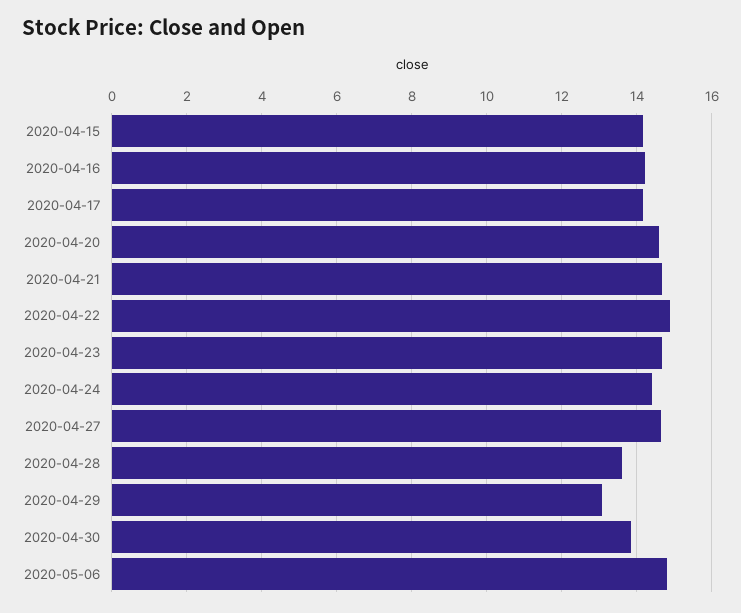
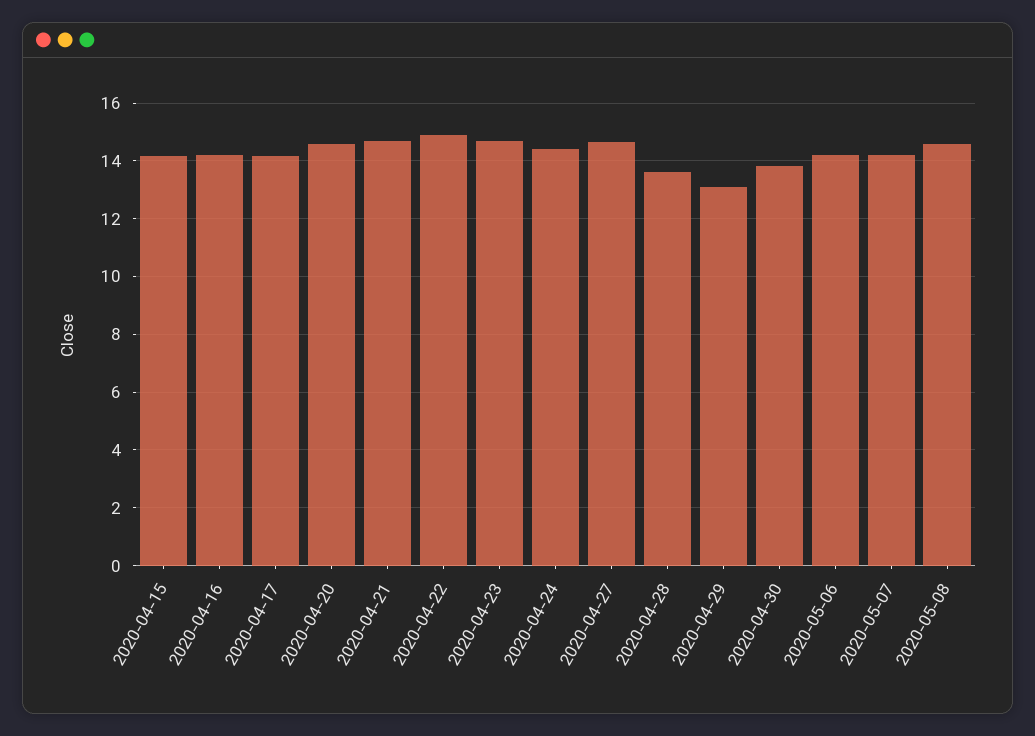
2020-05-06: 14.8 -> 14.25
2020-05-07: none -> 14.25
2020-05-08: none -> 14.5

